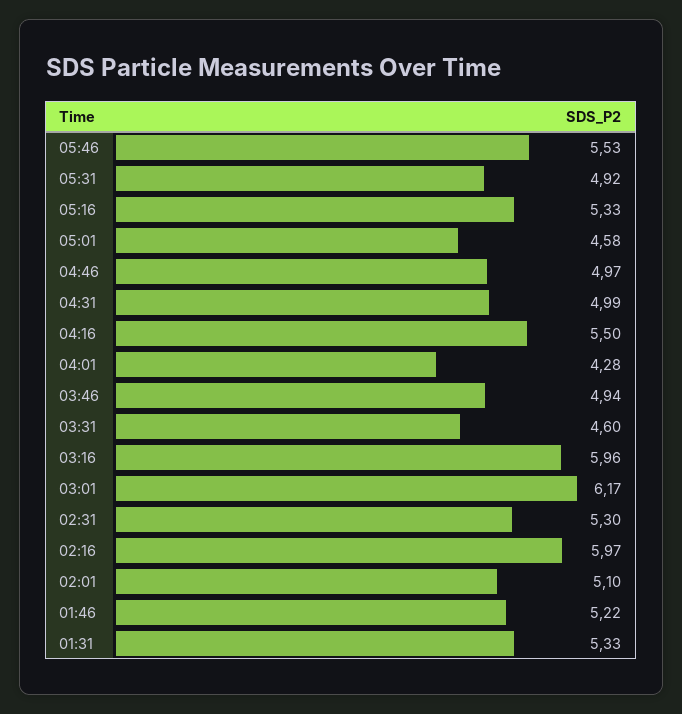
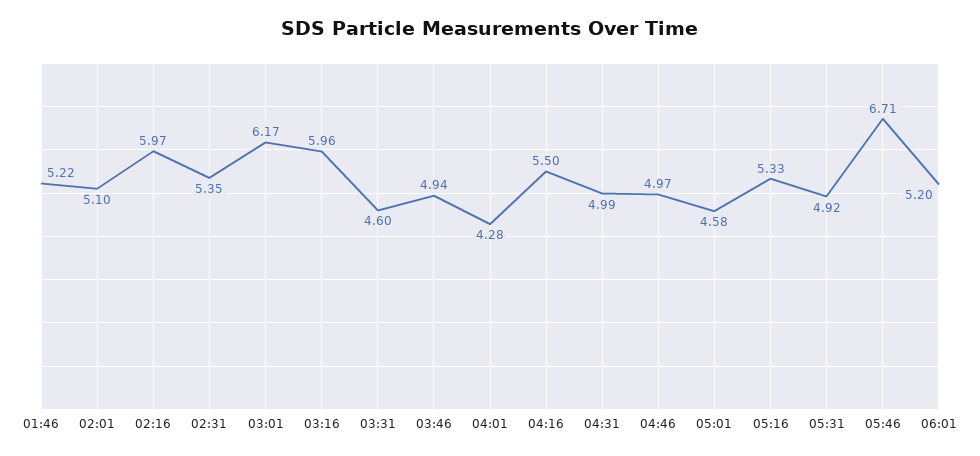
05:46: 5.53 -> 6.71
02:31: 5.3 -> 5.35
01:31: 5.33 -> none
06:01: none -> 5.2

